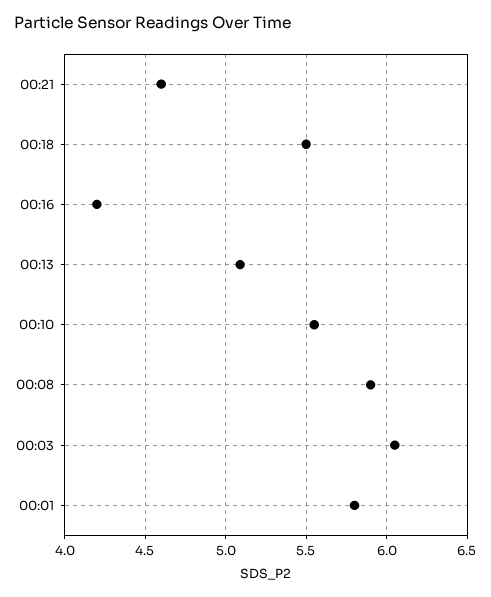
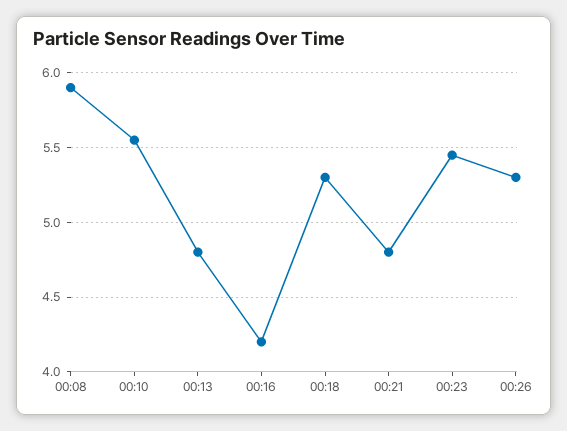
00:21: 4.6 -> 4.8
00:18: 5.5 -> 5.3
00:13: 5.1 -> 4.8
00:03: 6.05 -> none
00:01: 5.8 -> none
00:23: none -> 5.45
00:26: none -> 5.3

